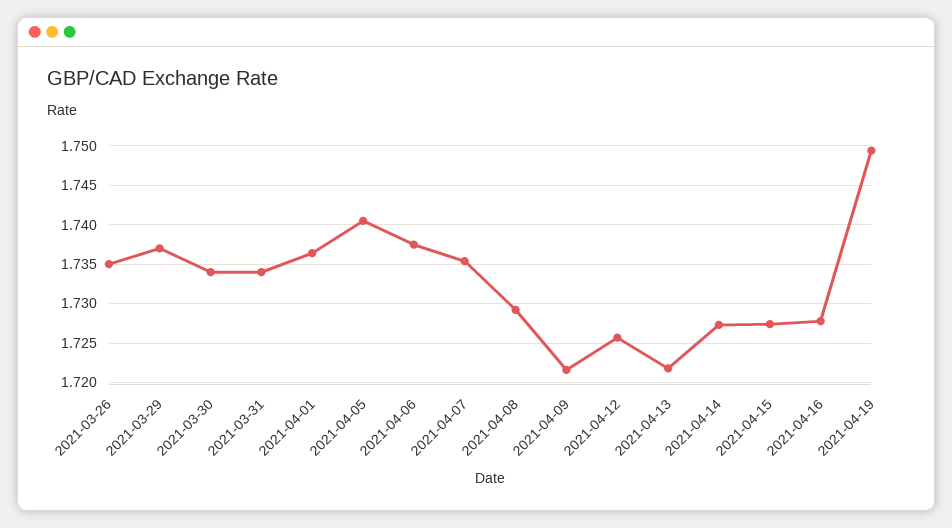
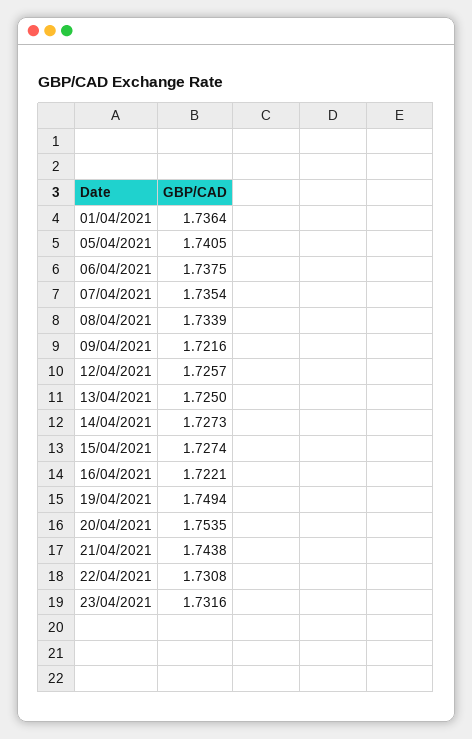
2021-03-26: 1.735 -> none
2021-03-29: 1.737 -> none
2021-03-30: 1.734 -> none
2021-03-31: 1.734 -> none
2021-04-08: 1.729 -> 1.7339
2021-04-13: 1.722 -> 1.725
2021-04-16: 1.728 -> 1.7221
20/04/2021: none -> 1.7535
21/04/2021: none -> 1.7438
22/04/2021: none -> 1.7308
23/04/2021: none -> 1.7316

